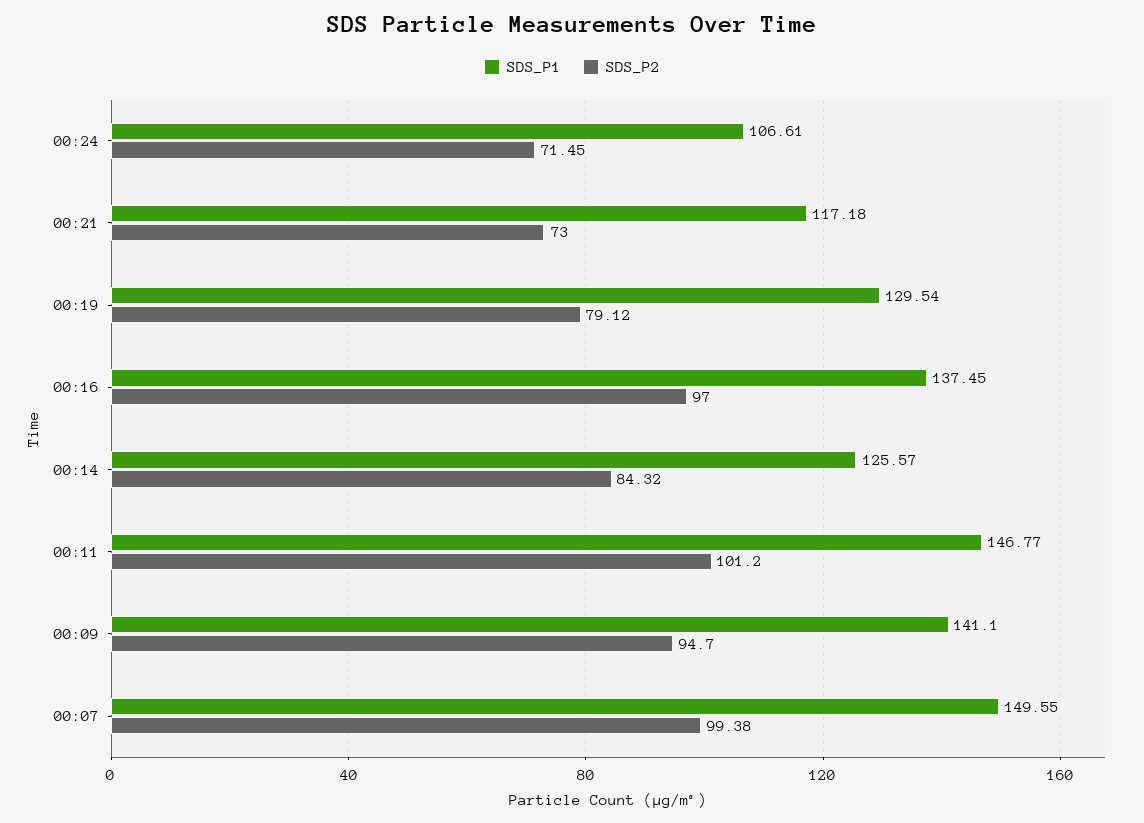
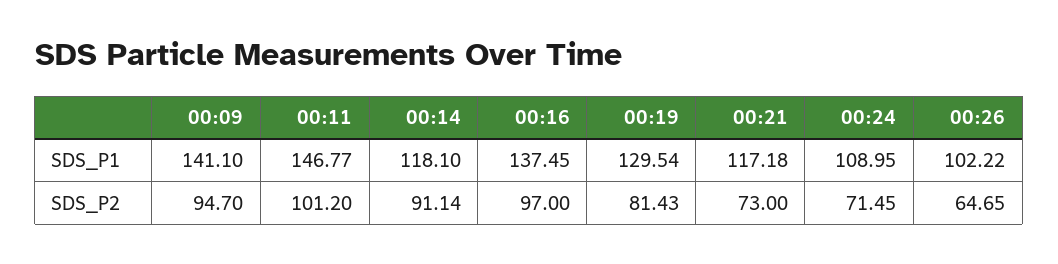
SDS_P1, 00:24: 106.61 -> 108.95
SDS_P2, 00:19: 79.12 -> 81.43
SDS_P1, 00:14: 125.57 -> 118.1
SDS_P2, 00:14: 84.32 -> 91.14
SDS_P1, 00:07: 149.55 -> none
SDS_P2, 00:07: 99.38 -> none
SDS_P1, 00:26: none -> 102.22
SDS_P2, 00:26: none -> 64.65

